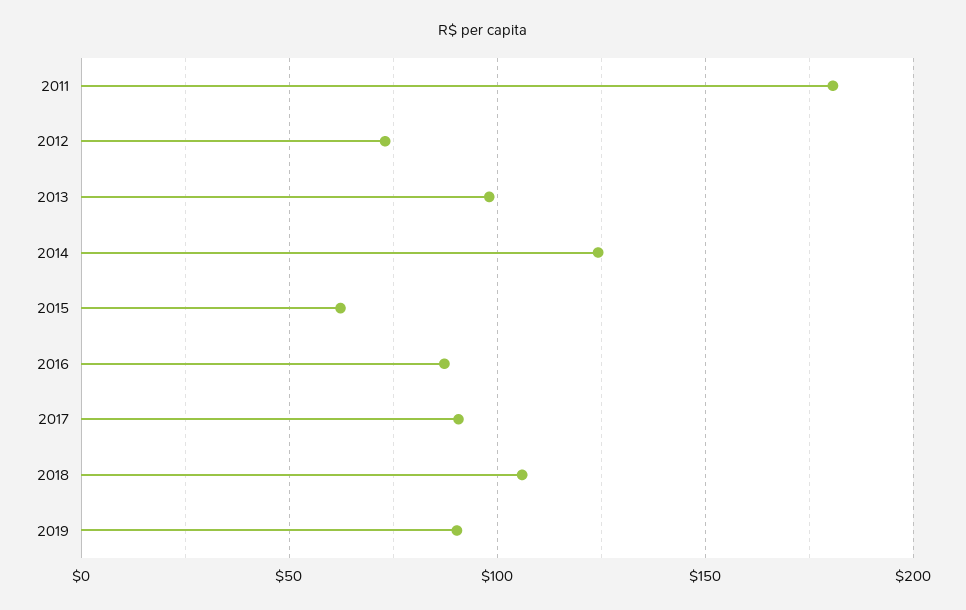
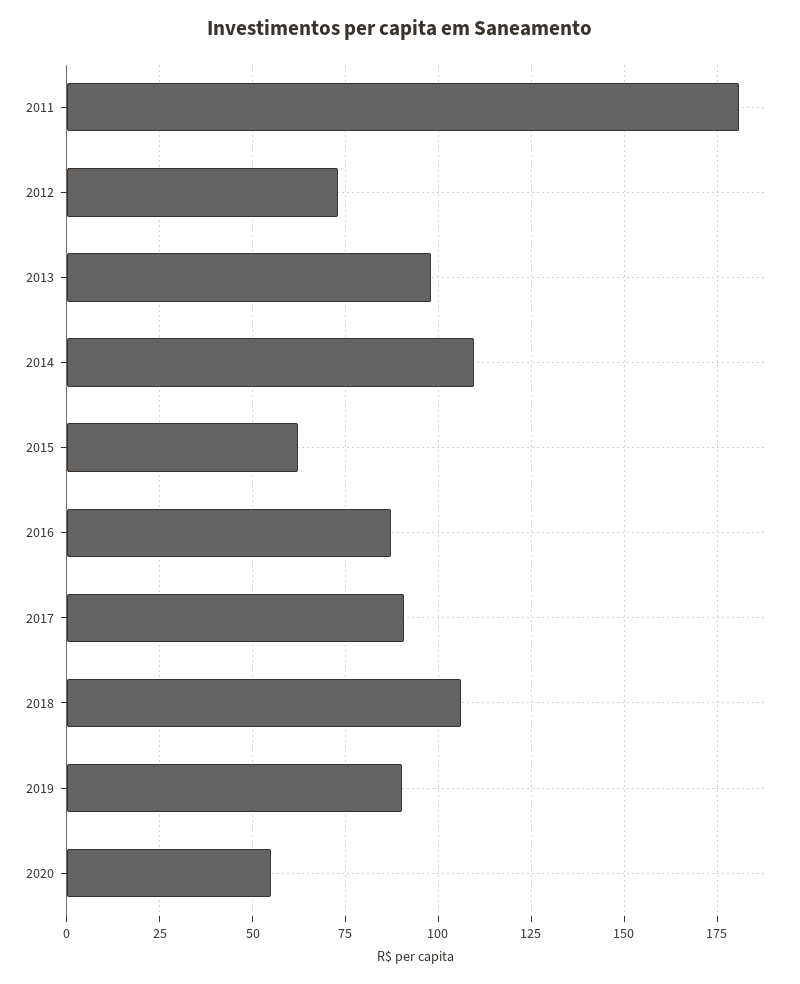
2014: 125 -> 110
2020: none -> 55

